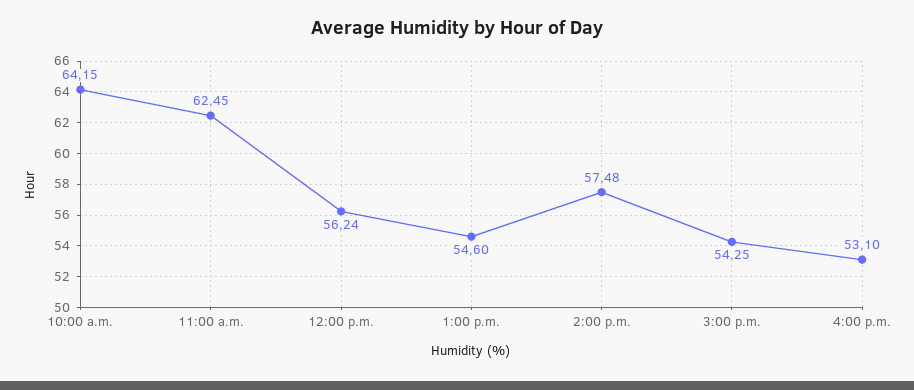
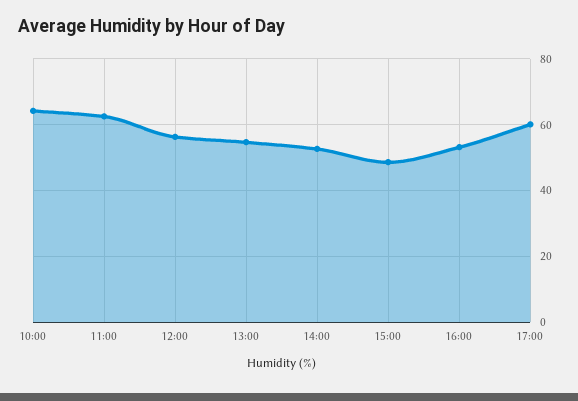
2:00 p.m.: 57.48 -> 52
3:00 p.m.: 54.25 -> 48
17:00: none -> 60

